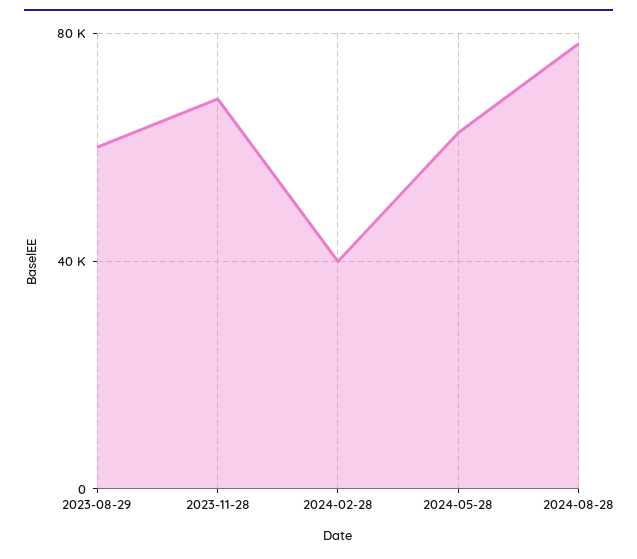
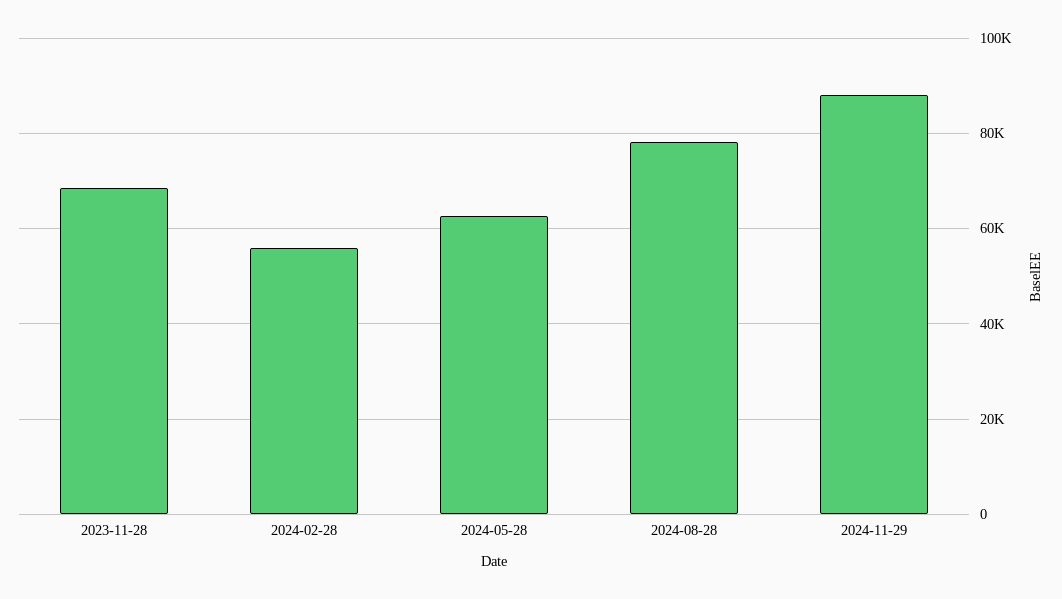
2023-08-29: 60000 -> none
2024-02-28: 40000 -> 56000
2024-11-29: none -> 88000

